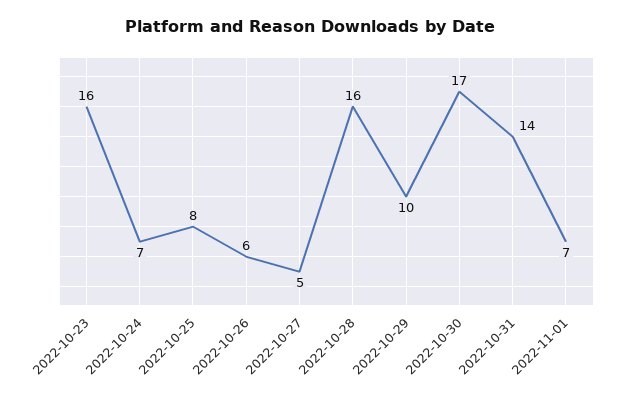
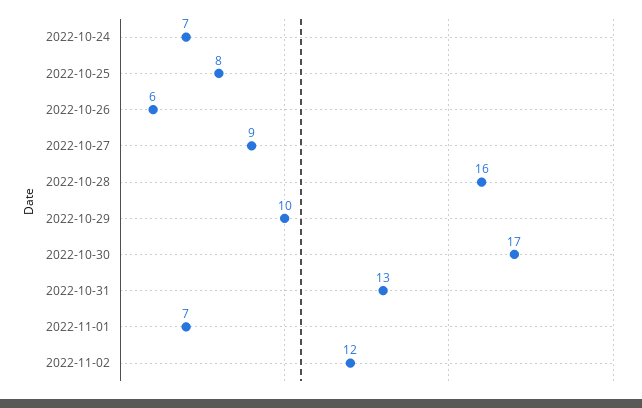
2022-10-23: 16 -> none
2022-10-27: 5 -> 9
2022-10-31: 14 -> 13
2022-11-02: none -> 12

